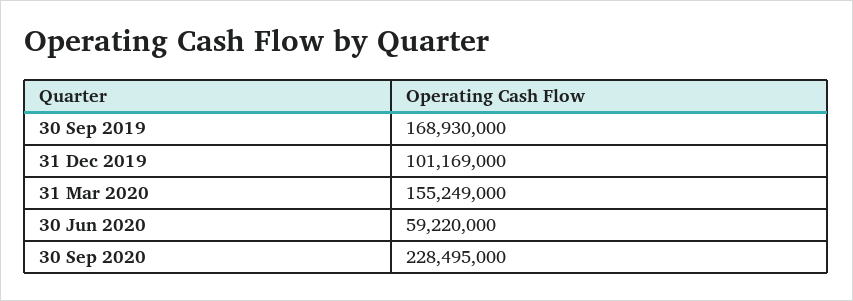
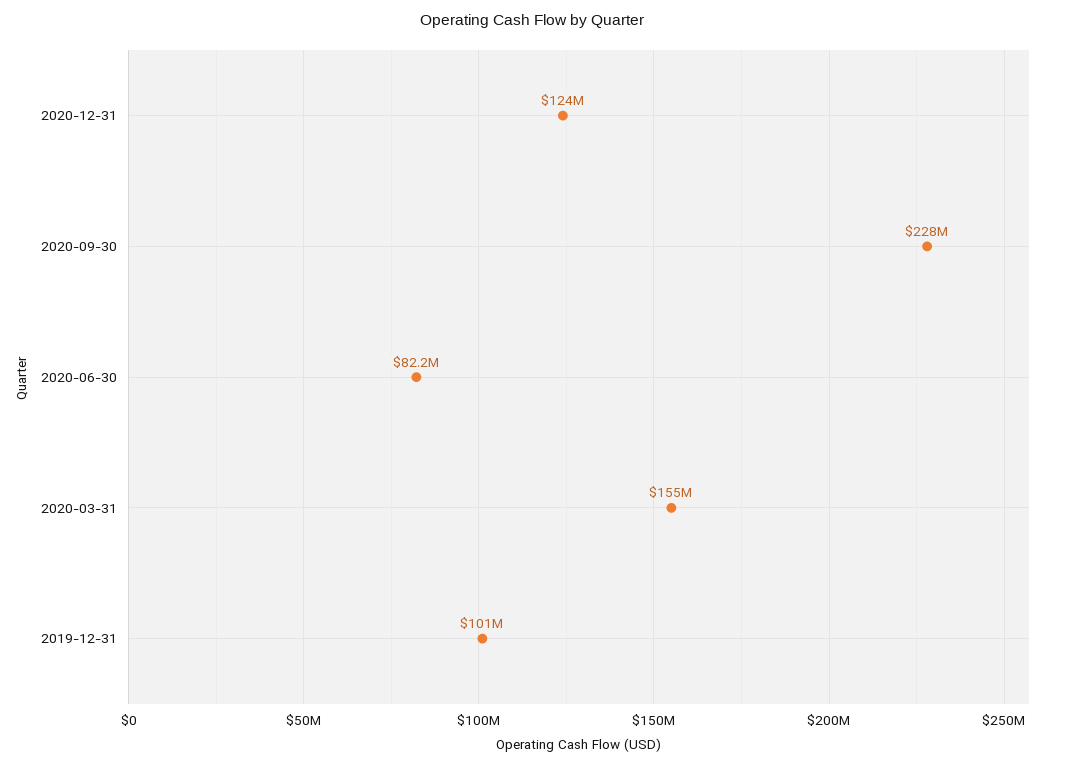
30 Sep 2019: 168930000 -> none
30 Jun 2020: 59220000 -> 82200000
2020-12-31: none -> 124000000

